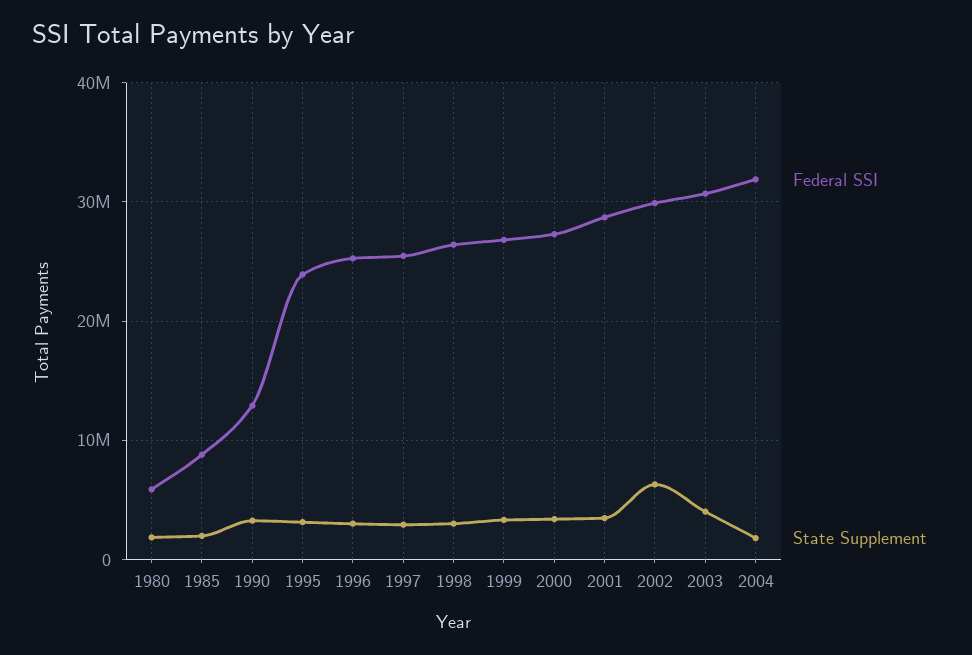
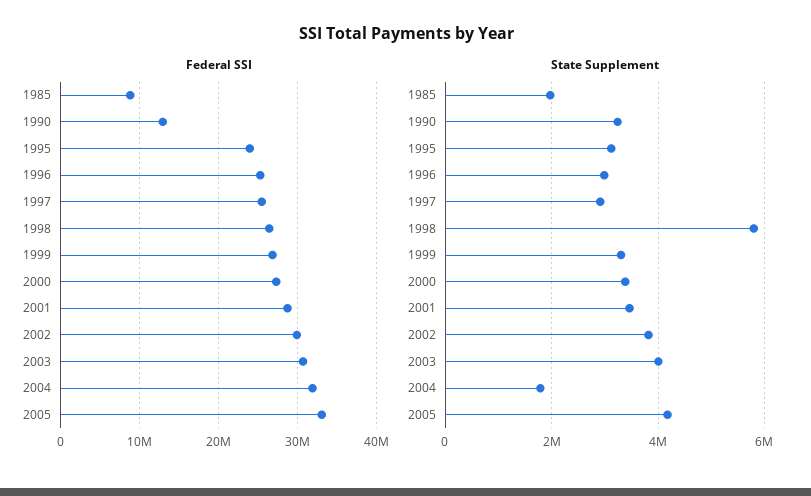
Federal SSI, 1980: 6000000 -> none
State Supplement, 1980: 2000000 -> none
State Supplement, 1998: 3000000 -> 5800000
State Supplement, 2002: 6000000 -> 3800000
Federal SSI, 2005: none -> 33000000
State Supplement, 2005: none -> 4200000

